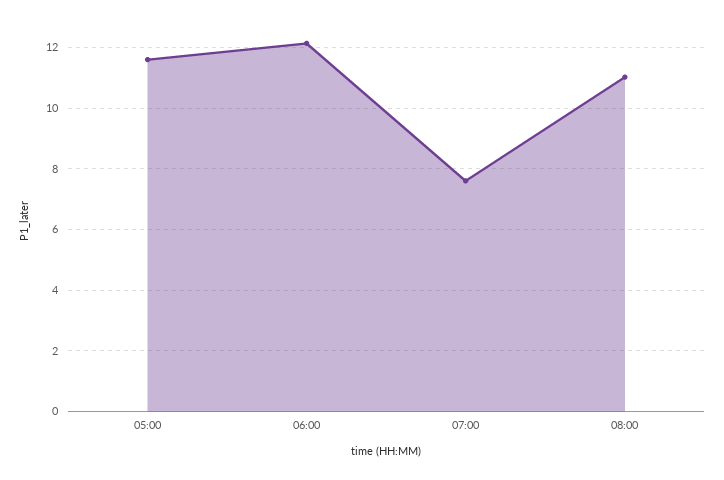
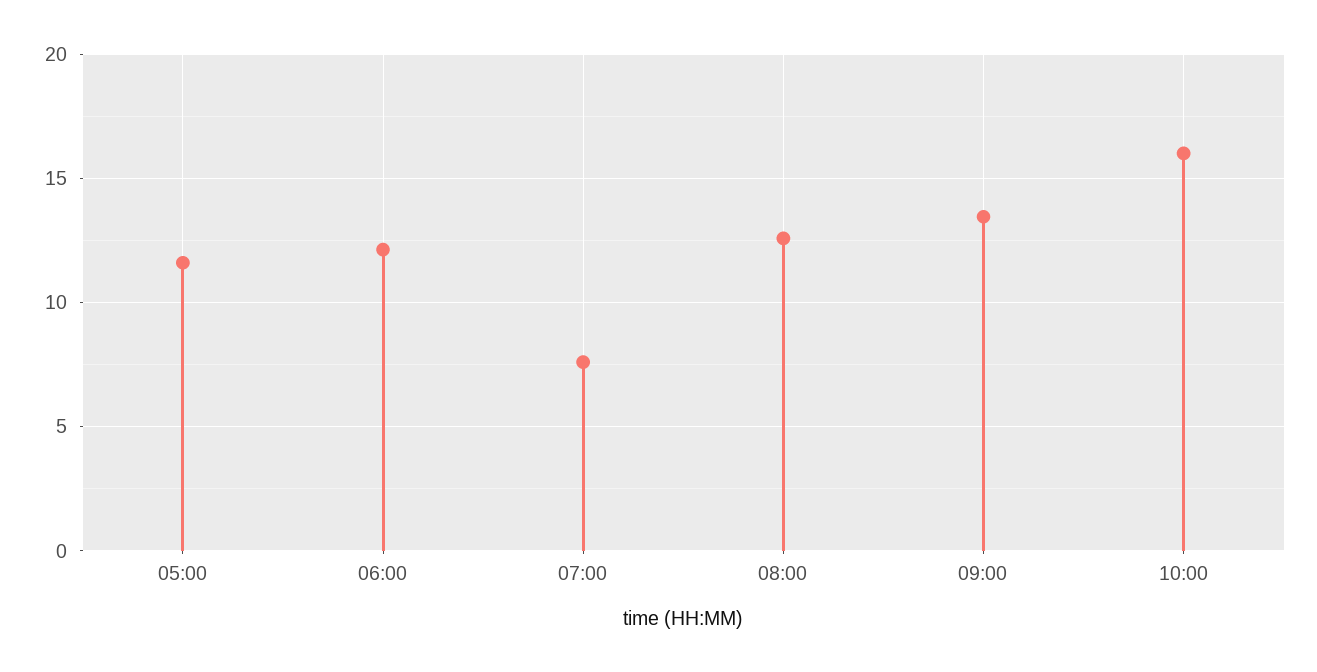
08:00: 11 -> 12.5
09:00: none -> 13.5
10:00: none -> 16

